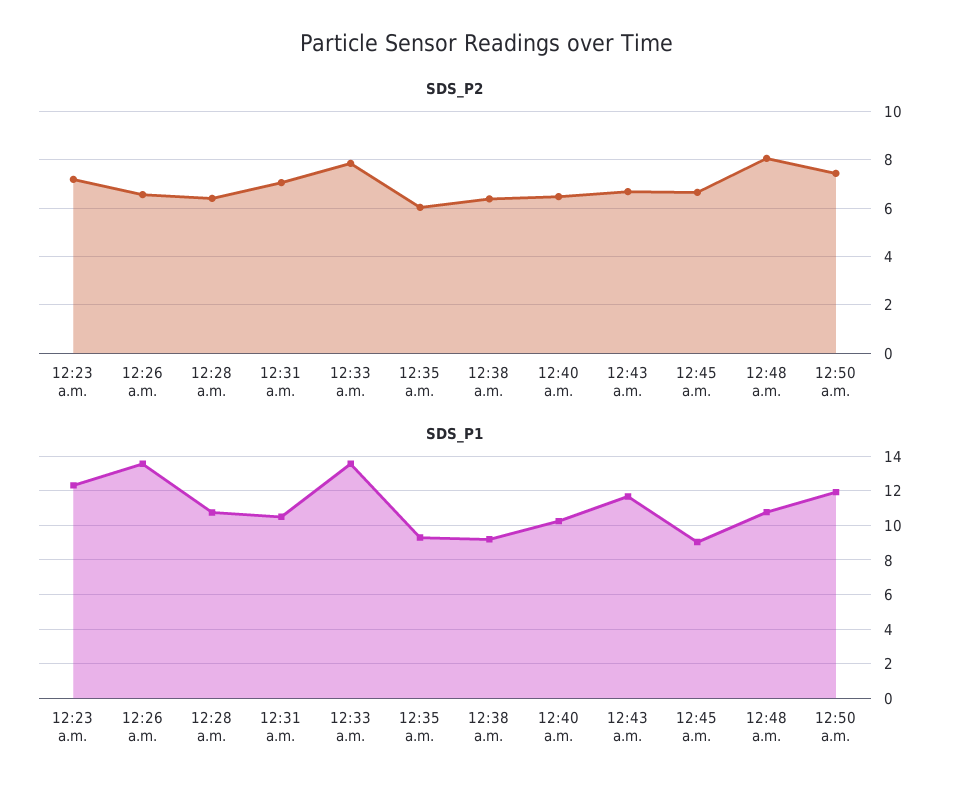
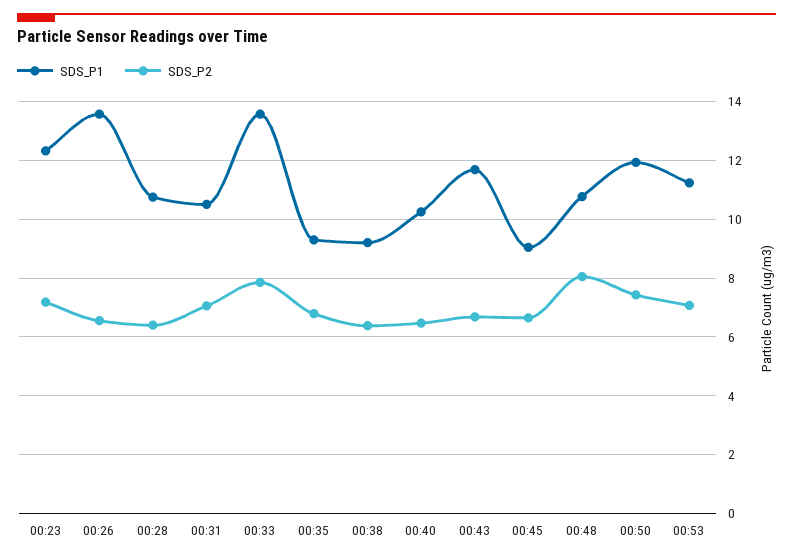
SDS_P2, 12:35 a.m.: 6 -> 6.75
SDS_P1, 00:53: none -> 11.25
SDS_P2, 00:53: none -> 7

